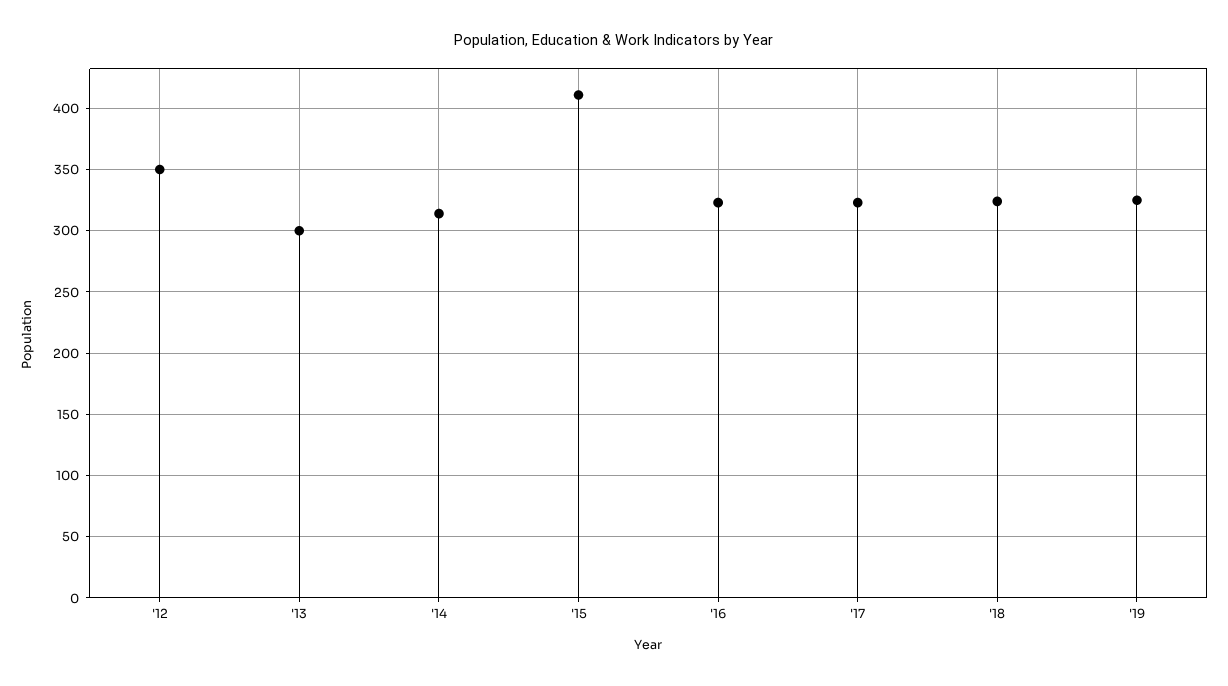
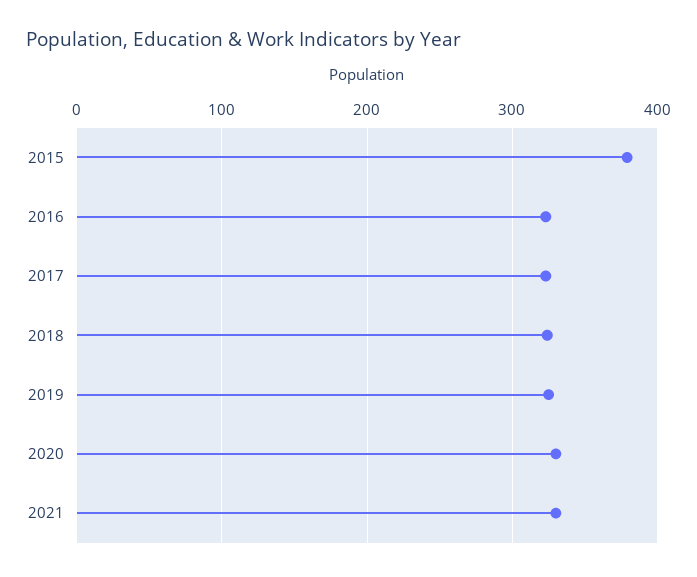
'12: 350 -> none
'13: 300 -> none
'14: 315 -> none
'15: 410 -> 380
2020: none -> 330
2021: none -> 330

